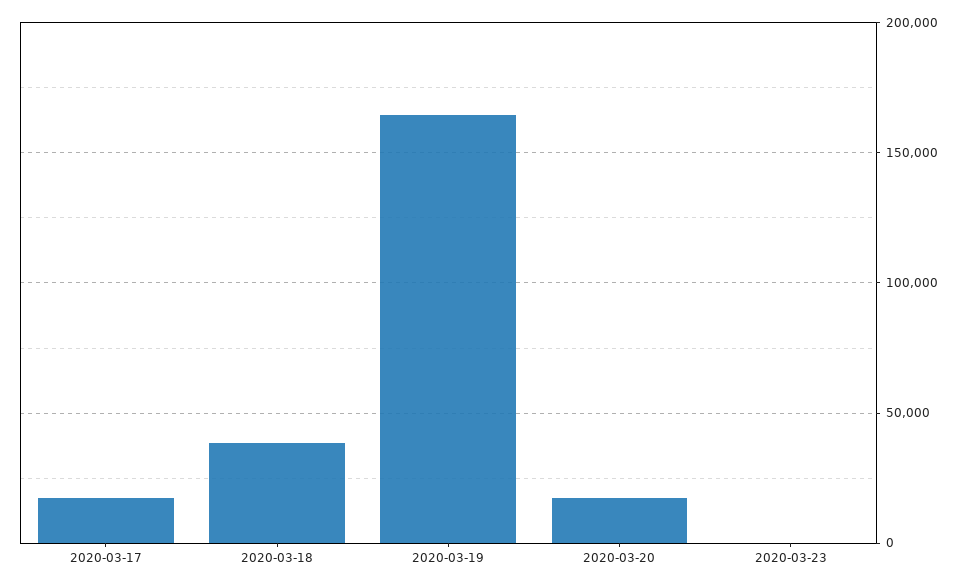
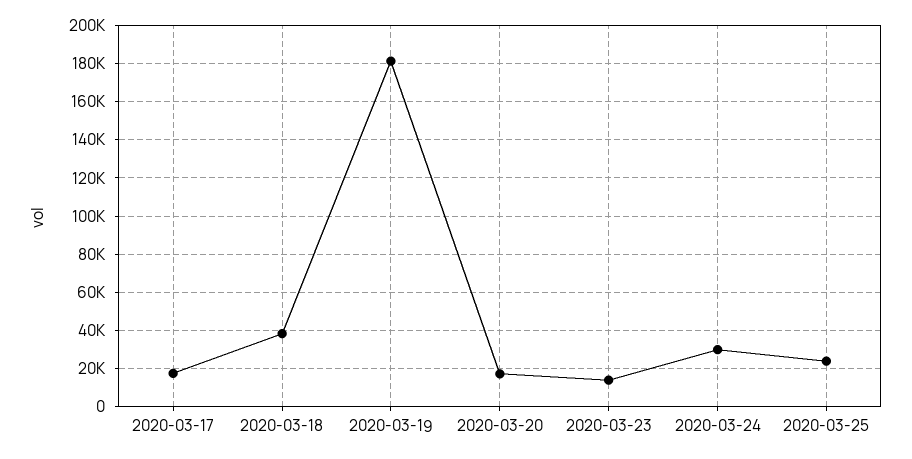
2020-03-19: 165000 -> 180000
2020-03-23: 0 -> 15000
2020-03-24: none -> 30000
2020-03-25: none -> 25000

